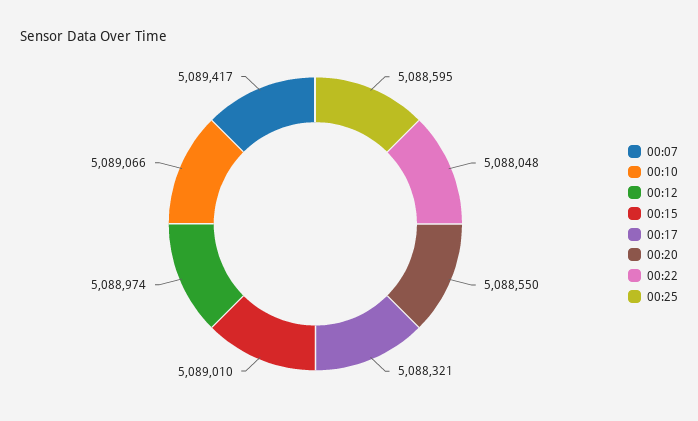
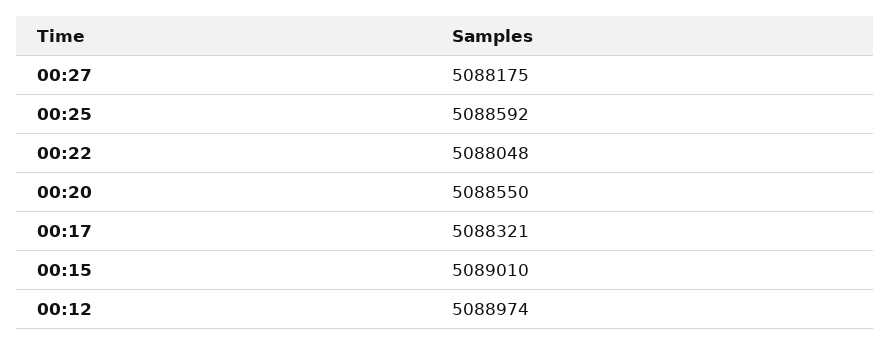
00:07: 5089417 -> none
00:10: 5089066 -> none
00:25: 5088595 -> 5088592
00:27: none -> 5088175

